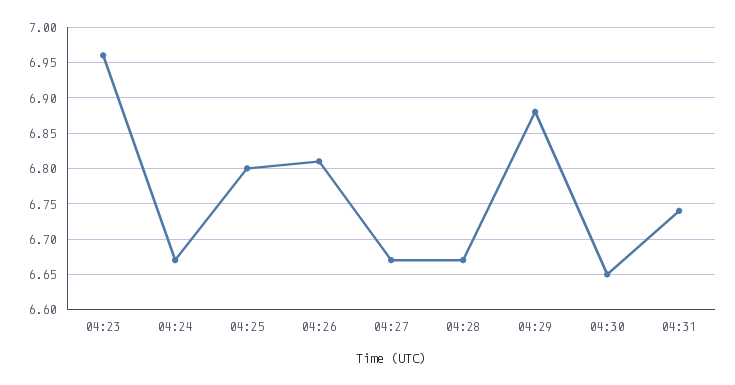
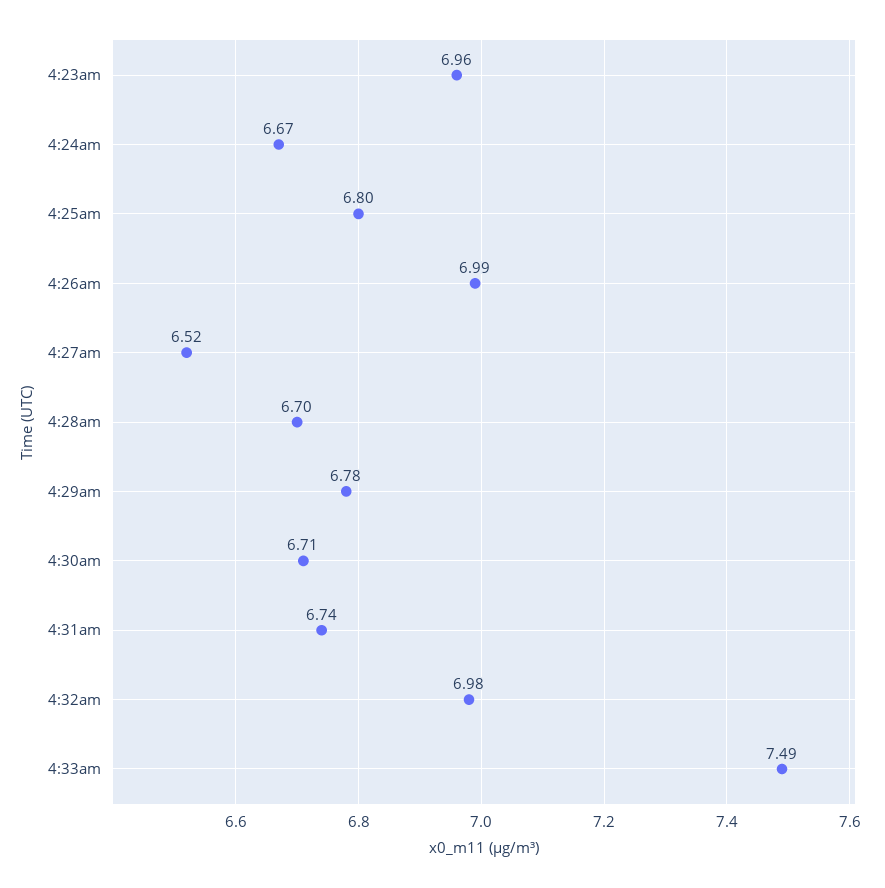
04:26: 6.81 -> 6.99
04:27: 6.67 -> 6.52
04:28: 6.67 -> 6.7
04:29: 6.88 -> 6.78
04:30: 6.65 -> 6.71
4:32am: none -> 6.98
4:33am: none -> 7.49

